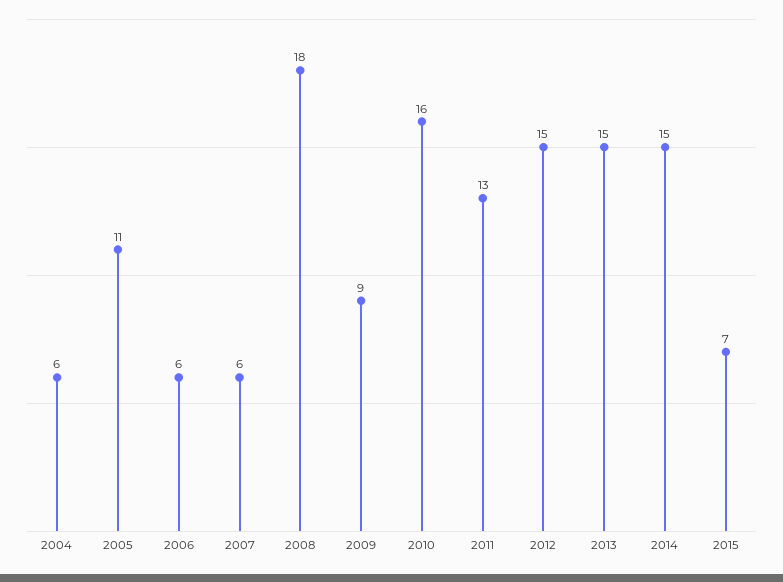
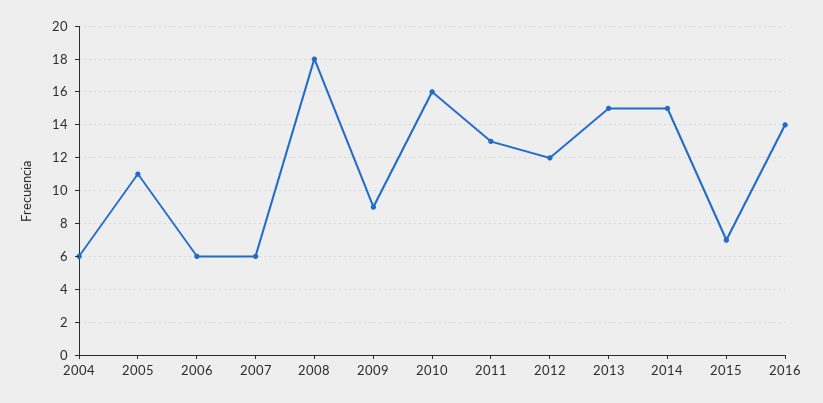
2012: 15 -> 12
2016: none -> 14

